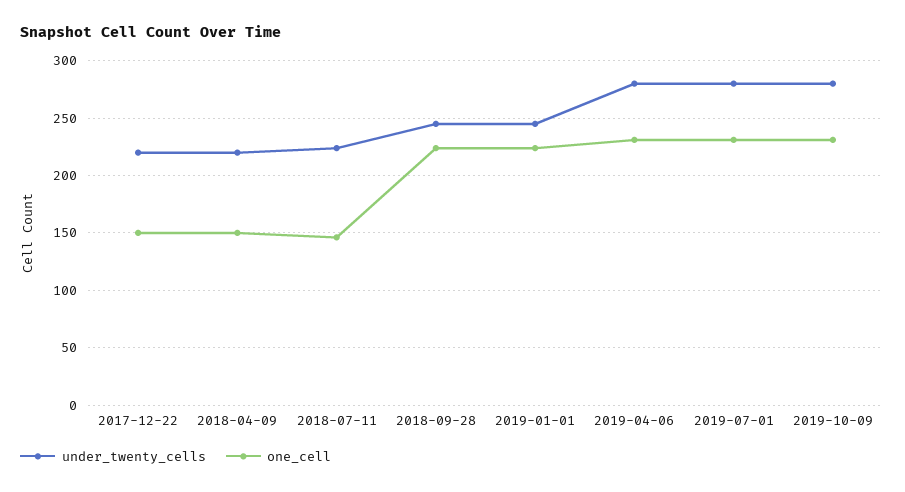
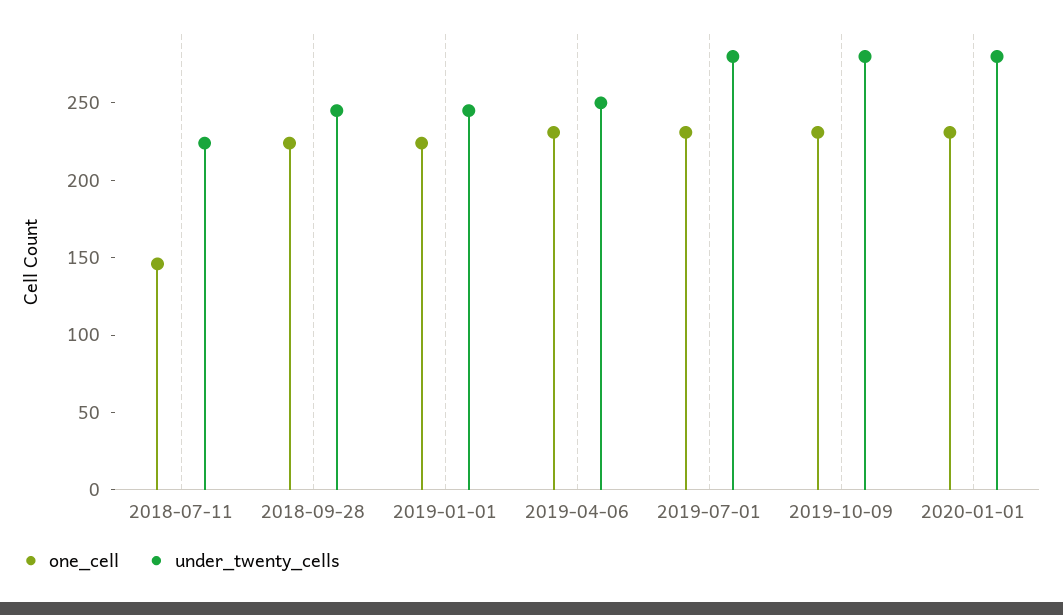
under_twenty_cells, 2017-12-22: 220 -> none
one_cell, 2017-12-22: 150 -> none
under_twenty_cells, 2018-04-09: 220 -> none
one_cell, 2018-04-09: 150 -> none
under_twenty_cells, 2019-04-06: 280 -> 250
one_cell, 2020-01-01: none -> 230
under_twenty_cells, 2020-01-01: none -> 280

